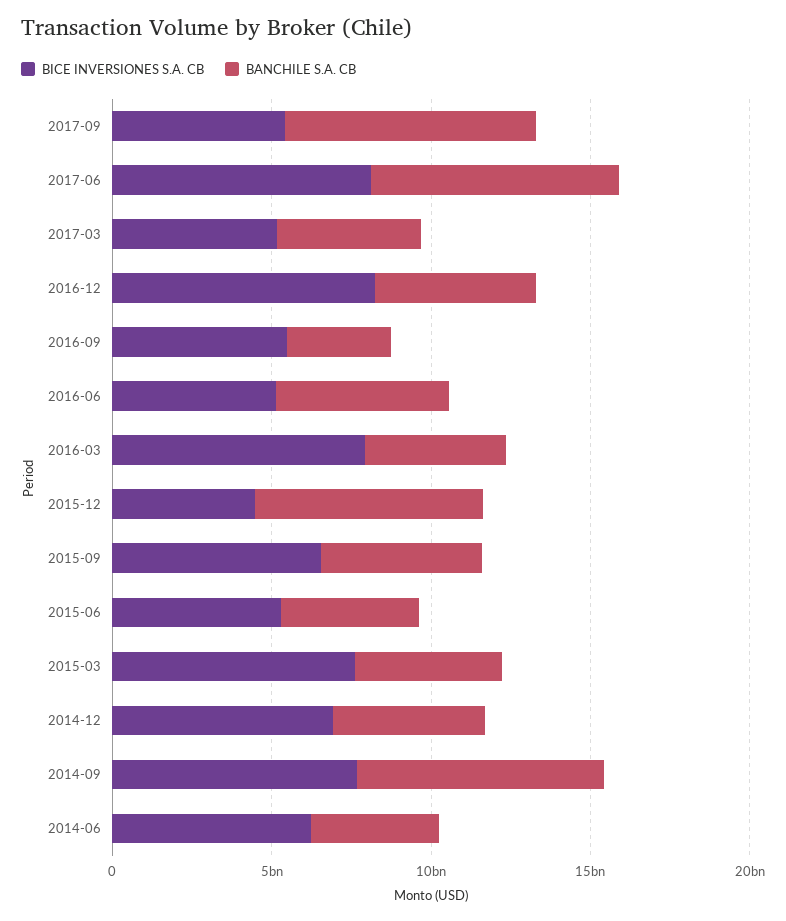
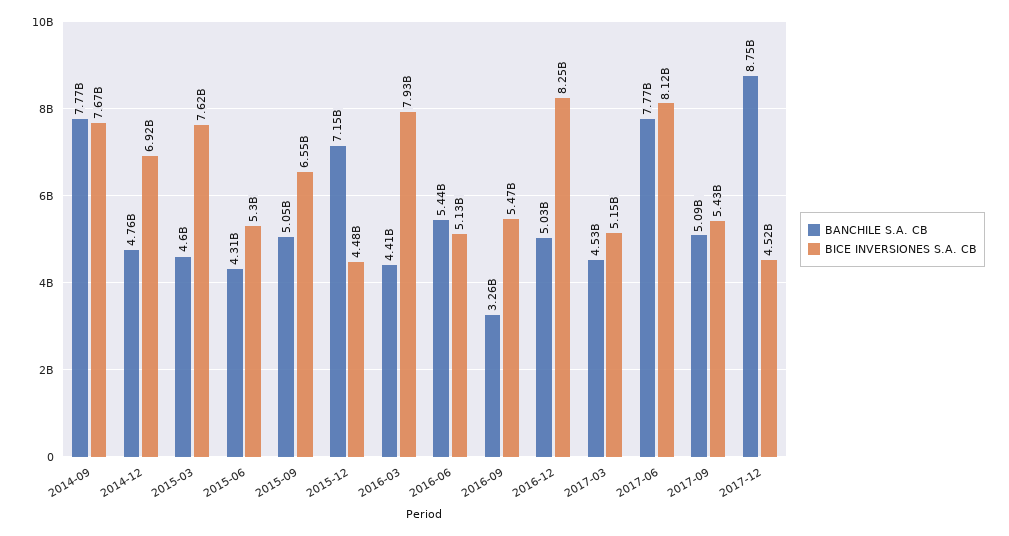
BANCHILE S.A. CB, 2017-09: 8000000000 -> 5090000000
BICE INVERSIONES S.A. CB, 2014-06: 6000000000 -> none
BANCHILE S.A. CB, 2014-06: 4000000000 -> none
BANCHILE S.A. CB, 2017-12: none -> 8750000000
BICE INVERSIONES S.A. CB, 2017-12: none -> 4520000000

